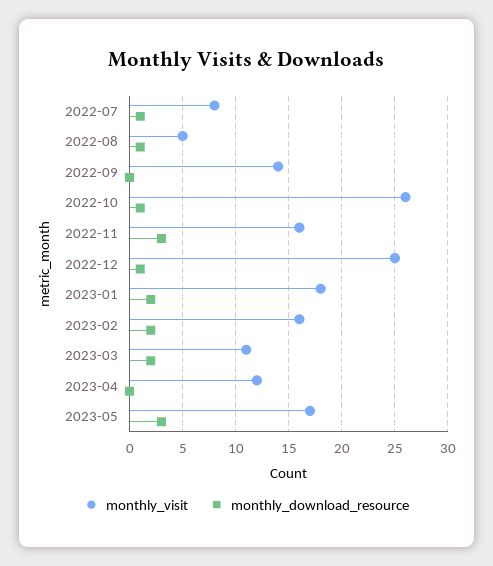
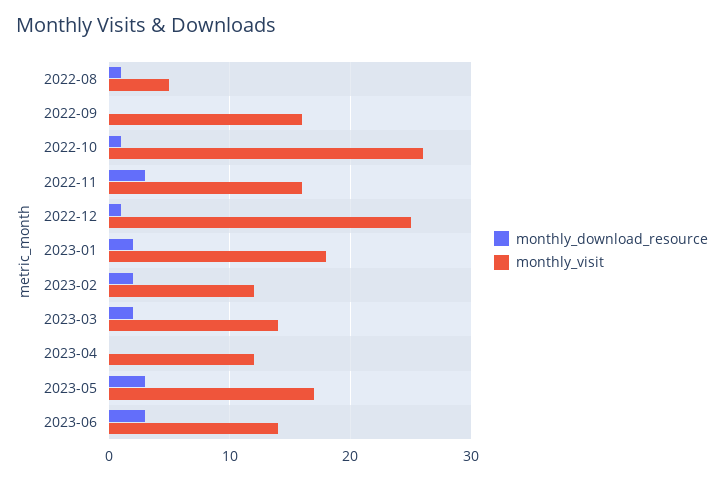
monthly_visit, 2022-07: 8 -> none
monthly_download_resource, 2022-07: 1 -> none
monthly_visit, 2022-09: 14 -> 16
monthly_visit, 2023-02: 16 -> 12
monthly_visit, 2023-03: 11 -> 14
monthly_download_resource, 2023-06: none -> 3
monthly_visit, 2023-06: none -> 14

